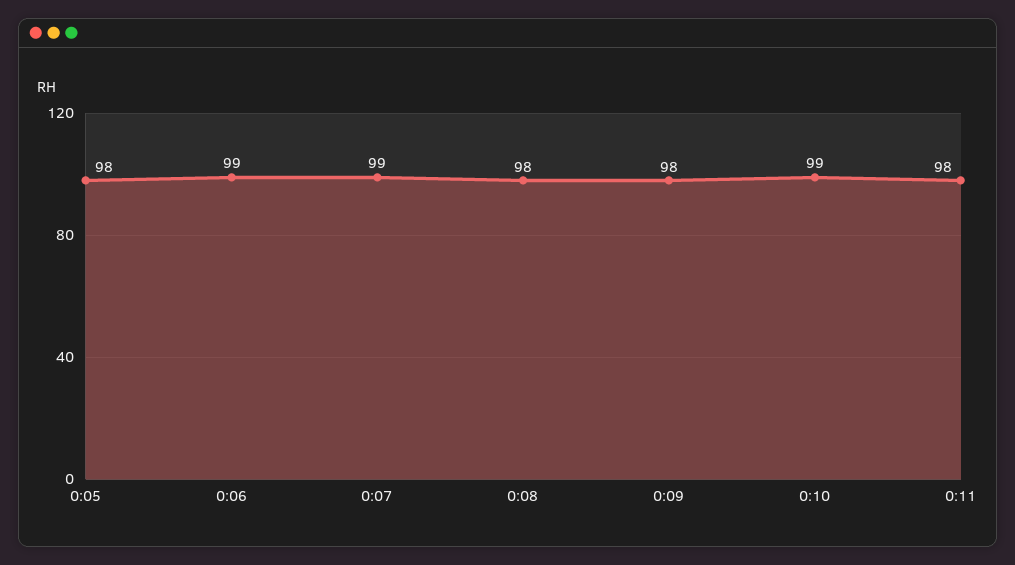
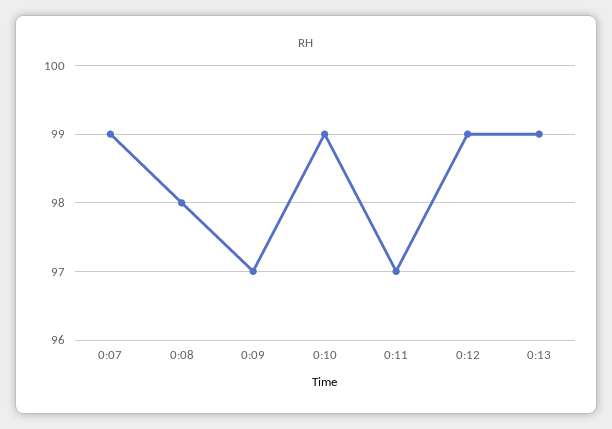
0:05: 98 -> none
0:06: 99 -> none
0:09: 98 -> 97
0:11: 98 -> 97
0:12: none -> 99
0:13: none -> 99

